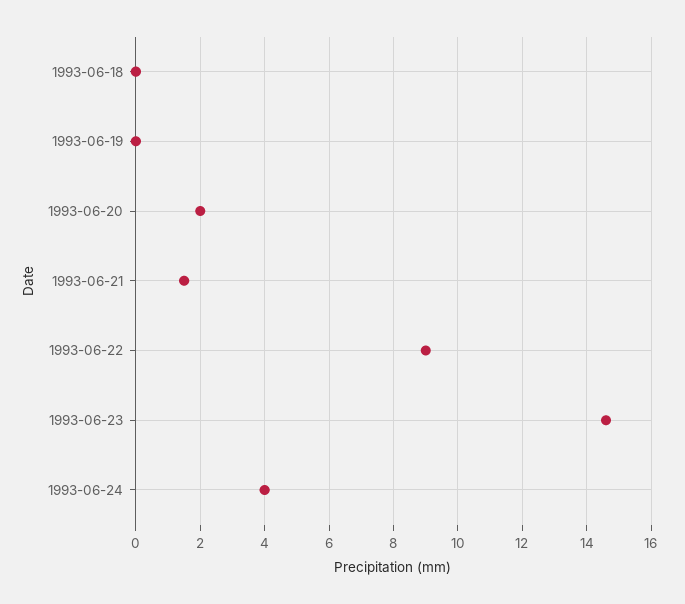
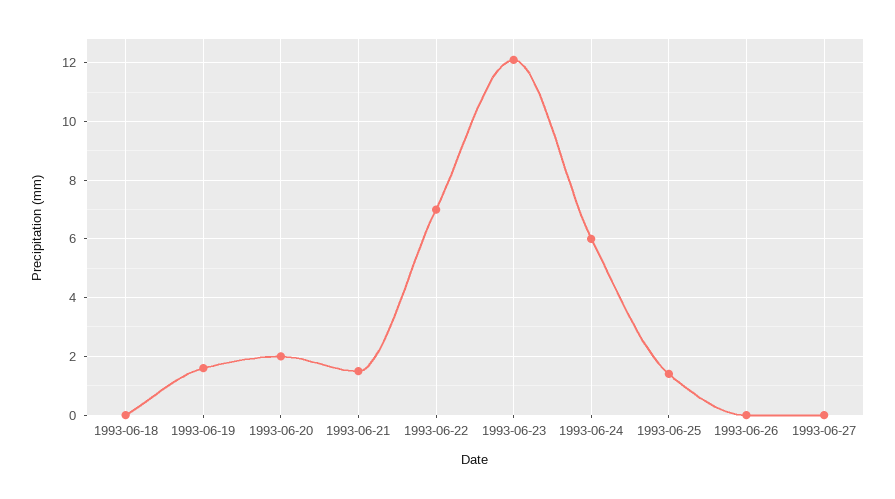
1993-06-19: 0 -> 1.5
1993-06-22: 9 -> 7
1993-06-23: 14.5 -> 12
1993-06-24: 4 -> 6
1993-06-25: none -> 1.5
1993-06-26: none -> 0
1993-06-27: none -> 0

